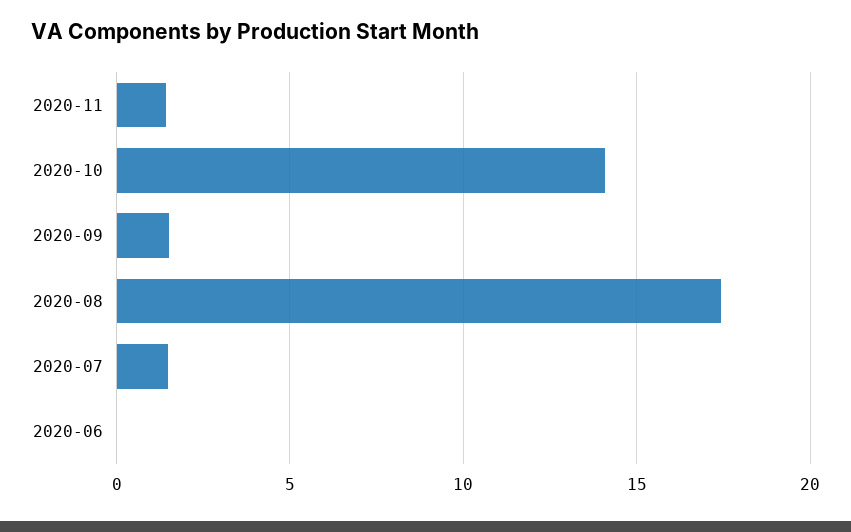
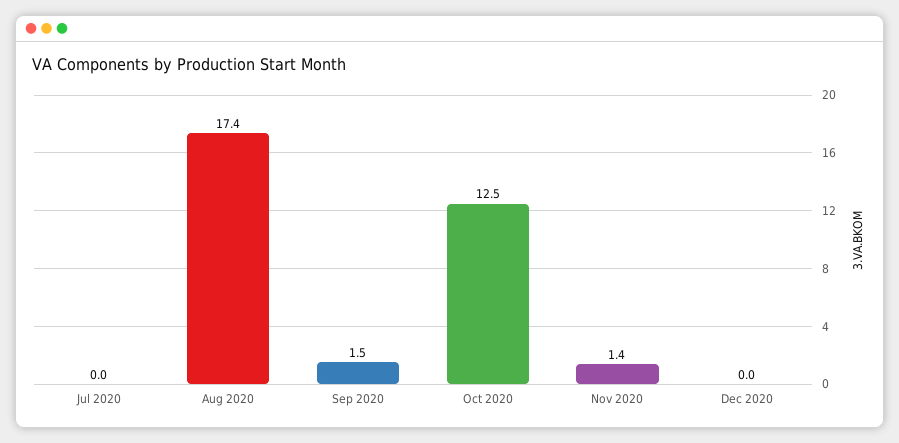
2020-10: 14 -> 12.5
2020-07: 1.5 -> 0
2020-06: 0 -> none
Dec 2020: none -> 0

